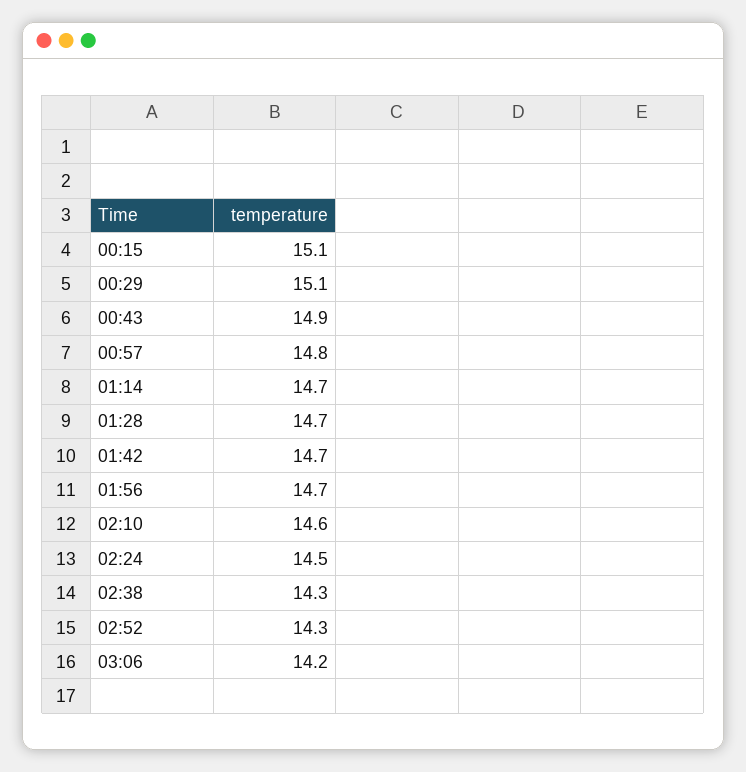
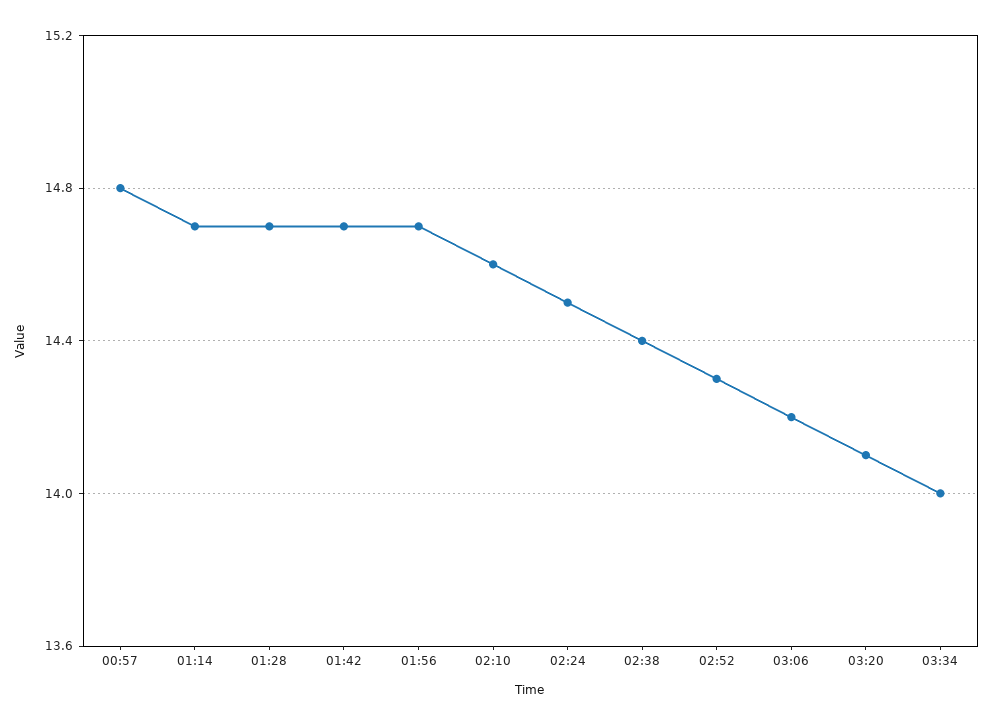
00:15: 15.1 -> none
00:29: 15.1 -> none
00:43: 14.9 -> none
02:38: 14.3 -> 14.4
03:20: none -> 14.1
03:34: none -> 14

